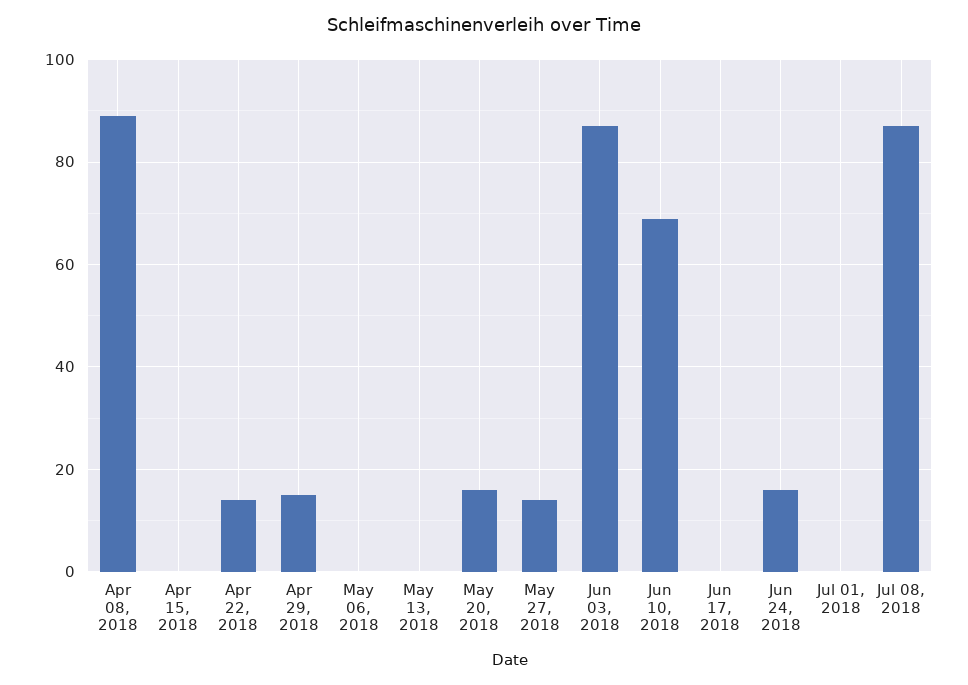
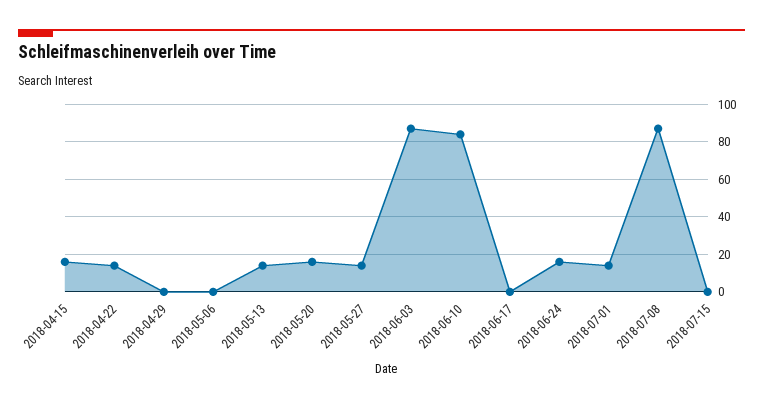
Apr 08, 2018: 90 -> none
Apr 15, 2018: 0 -> 15
Apr 29, 2018: 15 -> 0
May 13, 2018: 0 -> 15
Jun 10, 2018: 70 -> 85
Jul 01, 2018: 0 -> 15
2018-07-15: none -> 0

